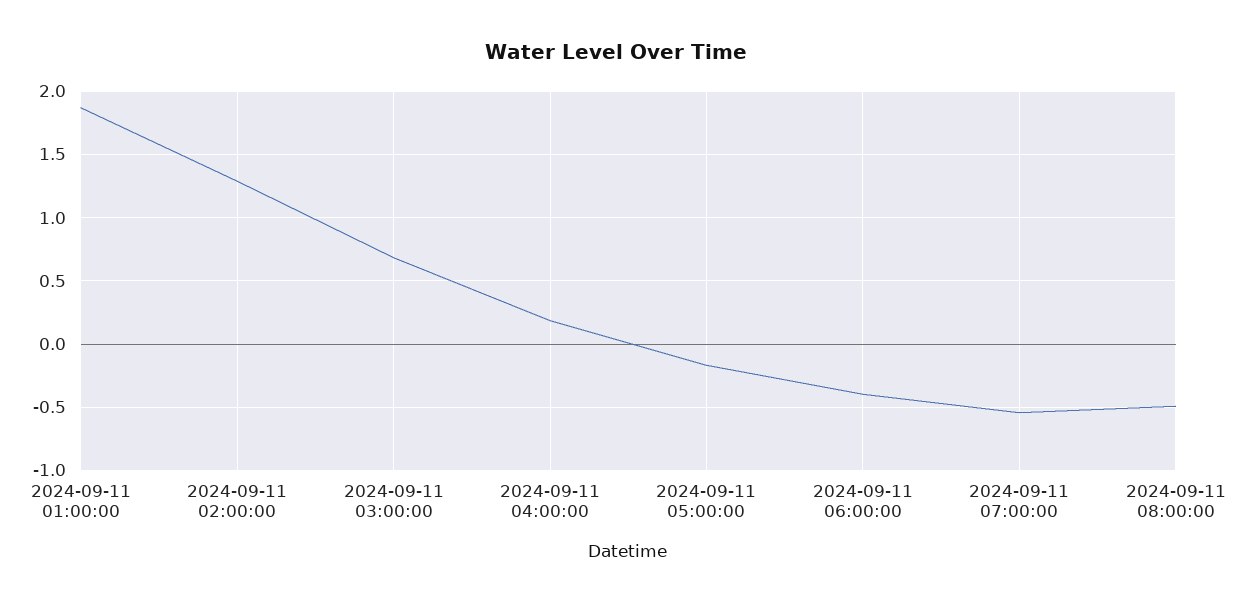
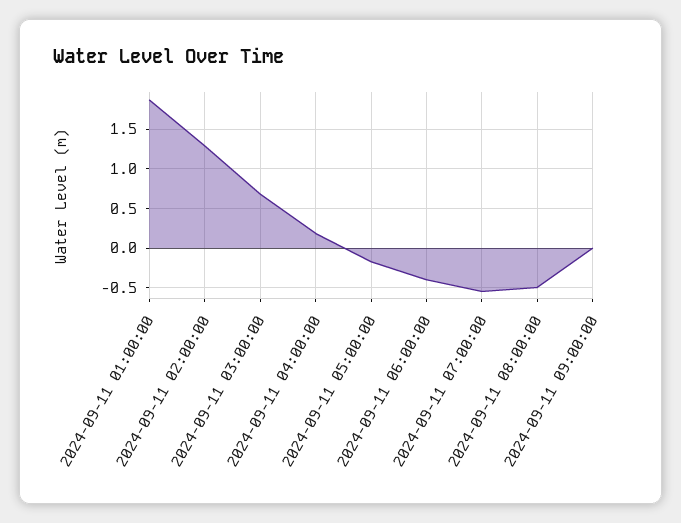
2024-09-11 09:00:00: none -> 0

